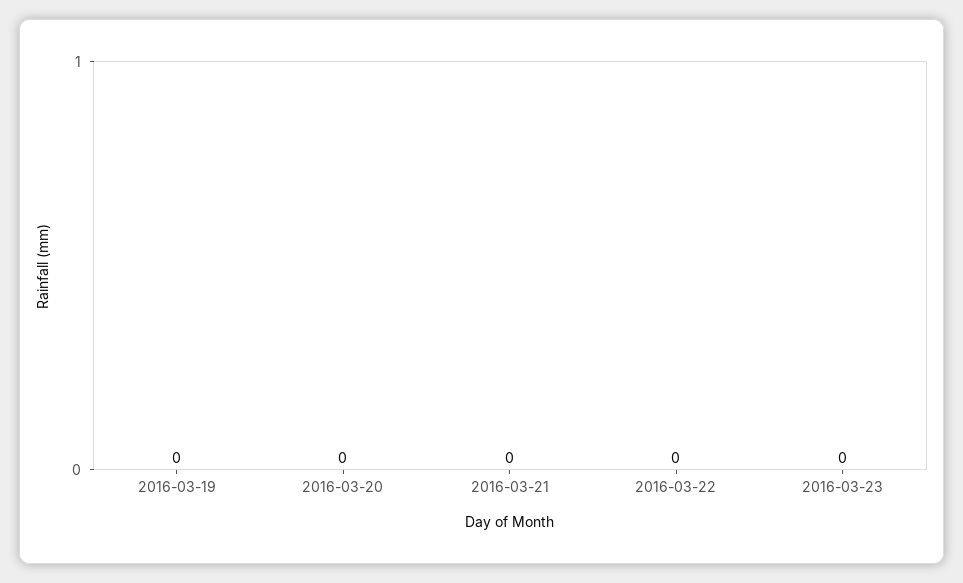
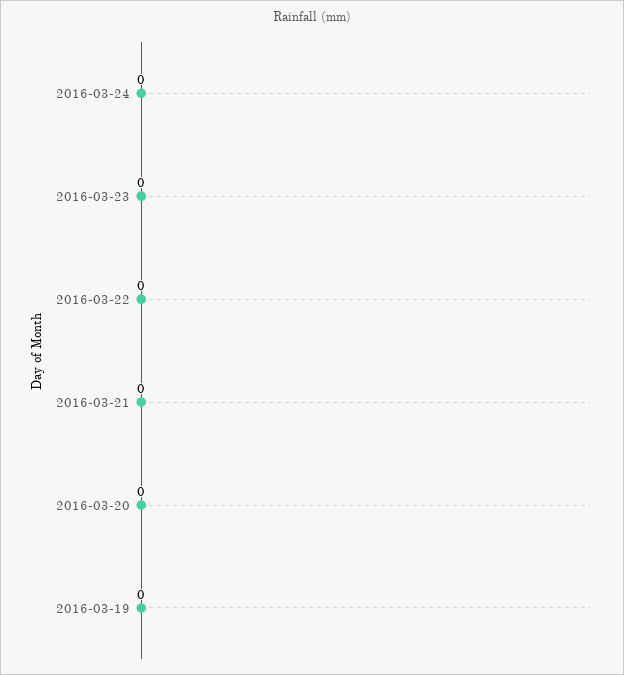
2016-03-24: none -> 0

